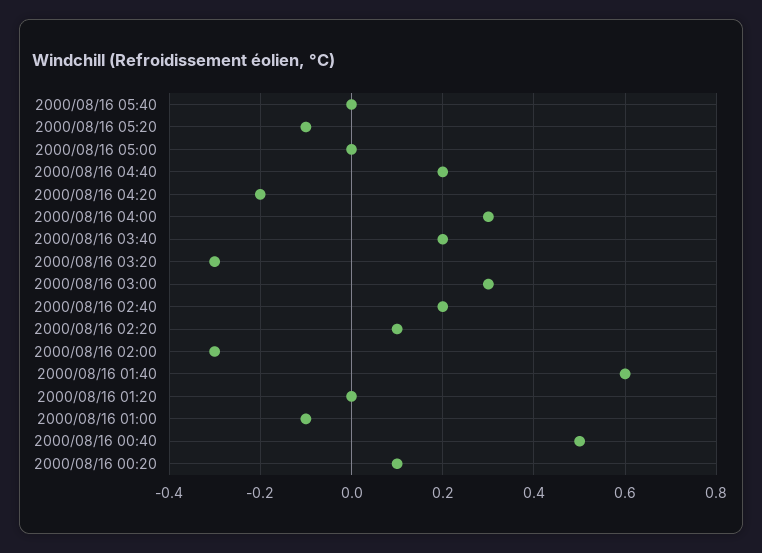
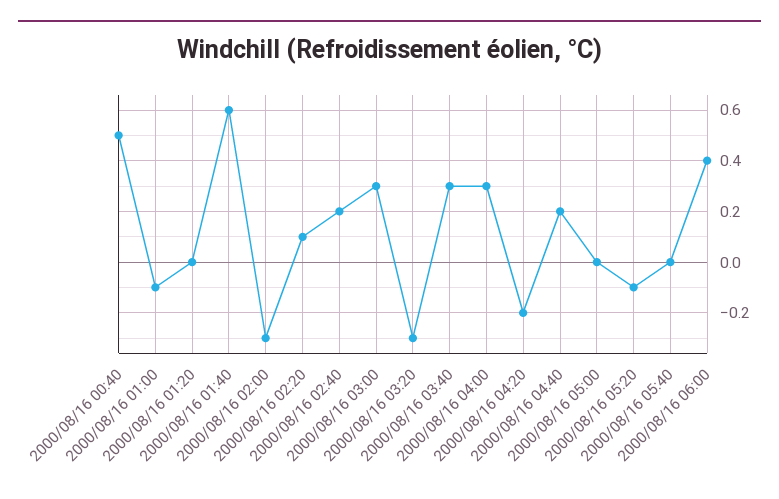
2000/08/16 03:40: 0.2 -> 0.3
2000/08/16 00:20: 0.1 -> none
2000/08/16 06:00: none -> 0.4

